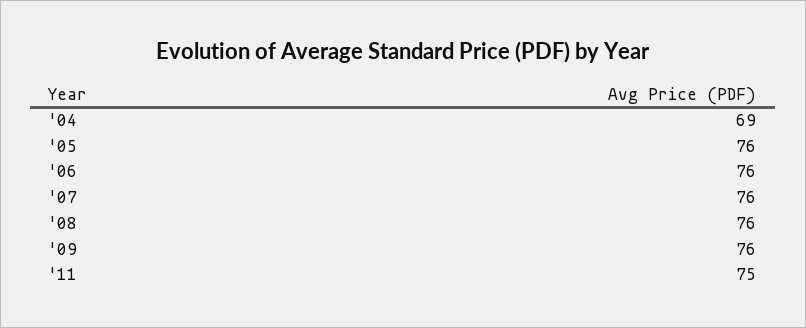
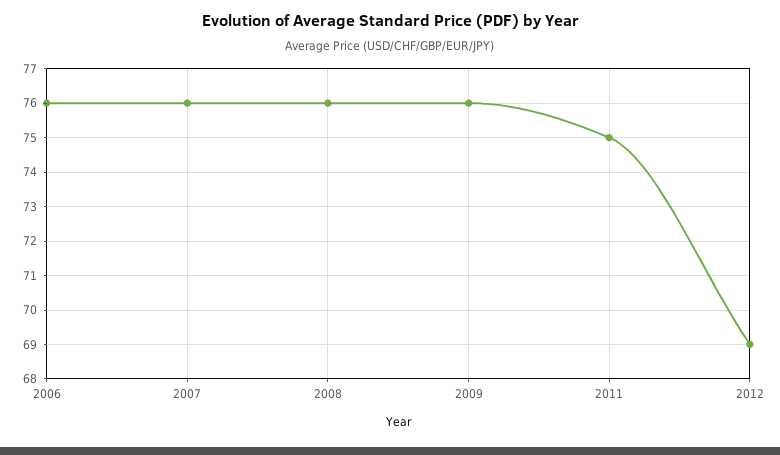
'04: 69 -> none
'05: 76 -> none
2012: none -> 69

